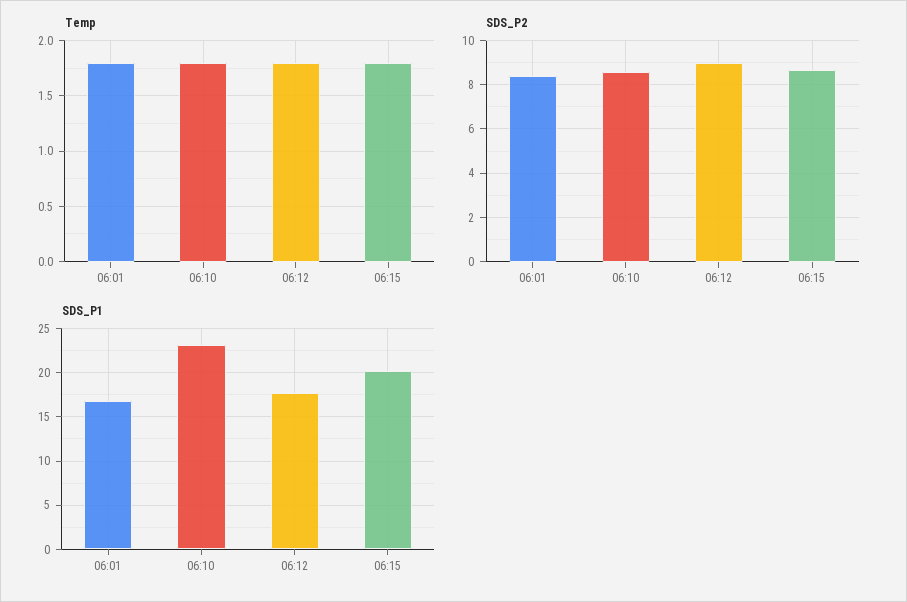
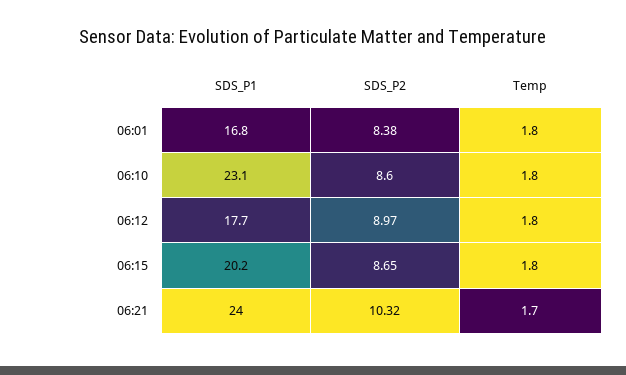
SDS_P1, 06:21: none -> 24
SDS_P2, 06:21: none -> 10.32
Temp, 06:21: none -> 1.7

